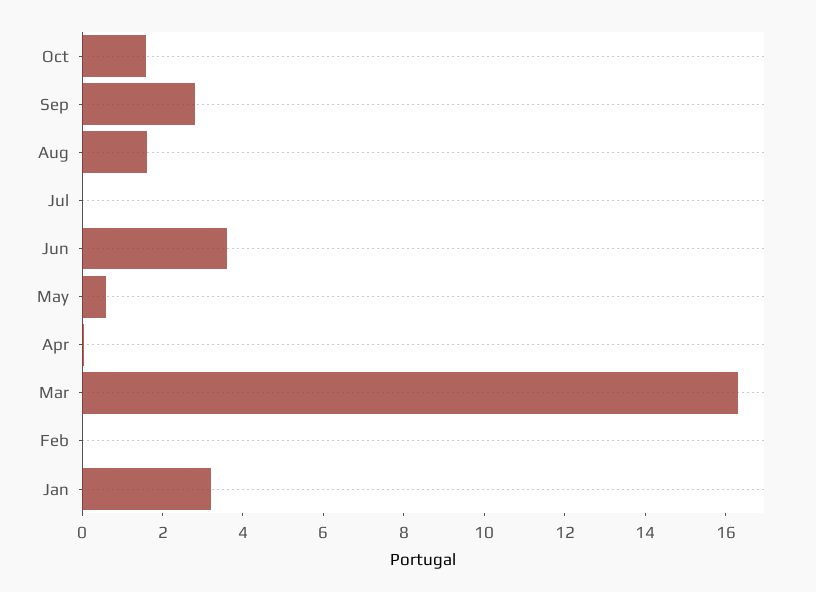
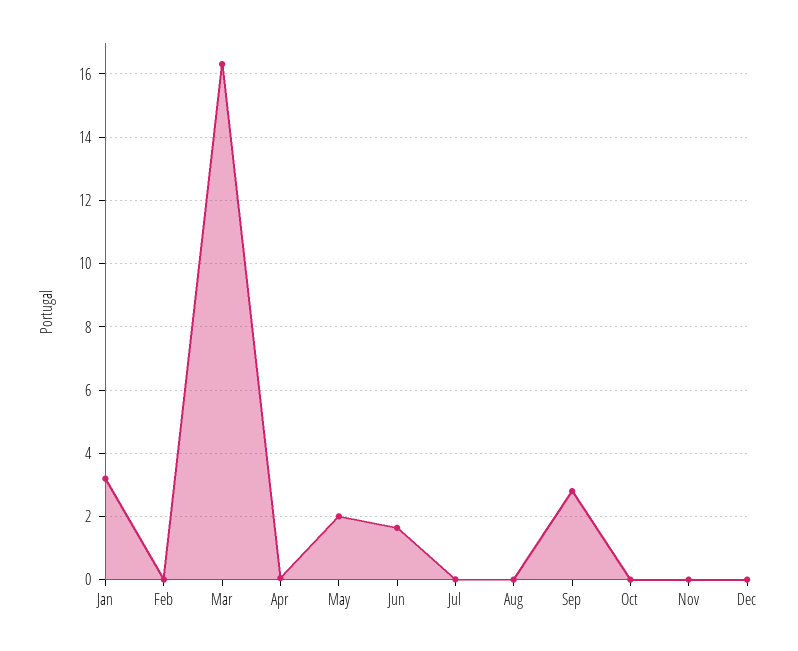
Oct: 1.5 -> 0
Aug: 1.5 -> 0
Jun: 3.5 -> 1.6
May: 0.5 -> 2
Nov: none -> 0
Dec: none -> 0

